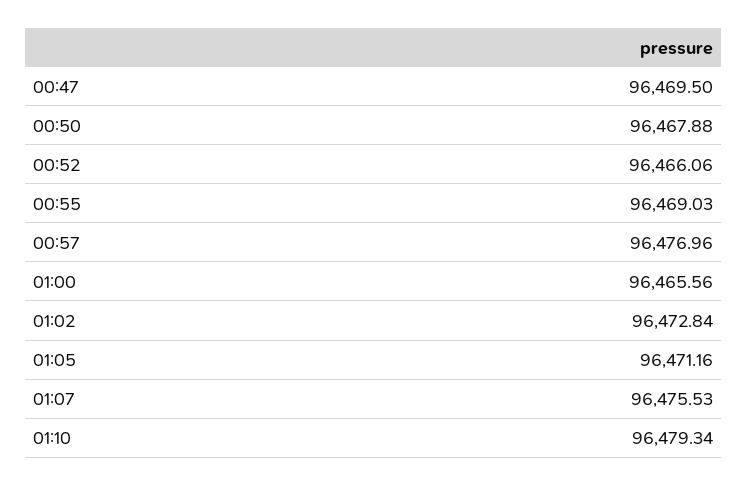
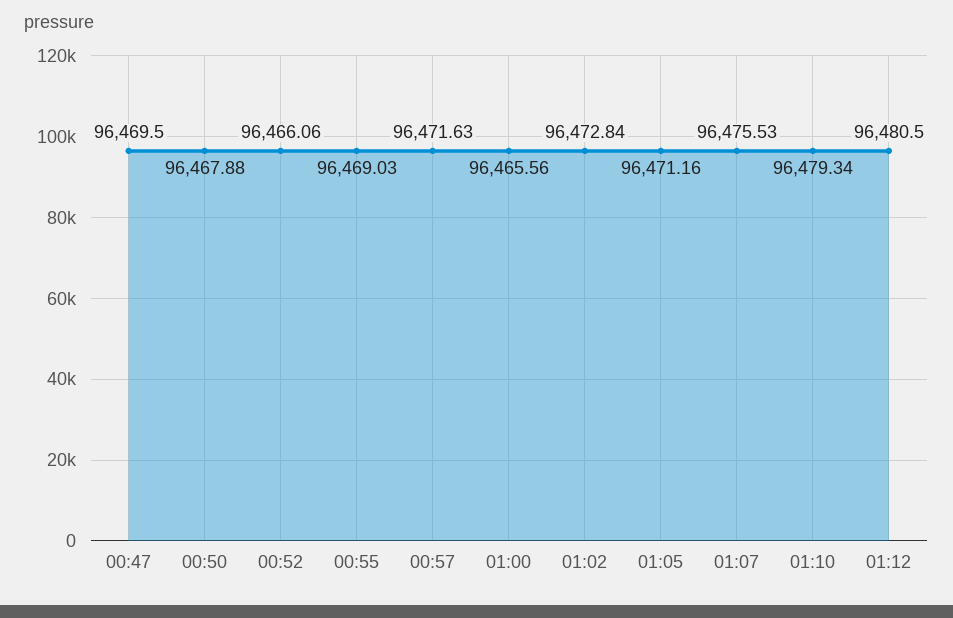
00:57: 96476.96 -> 96471.63
01:12: none -> 96480.5

